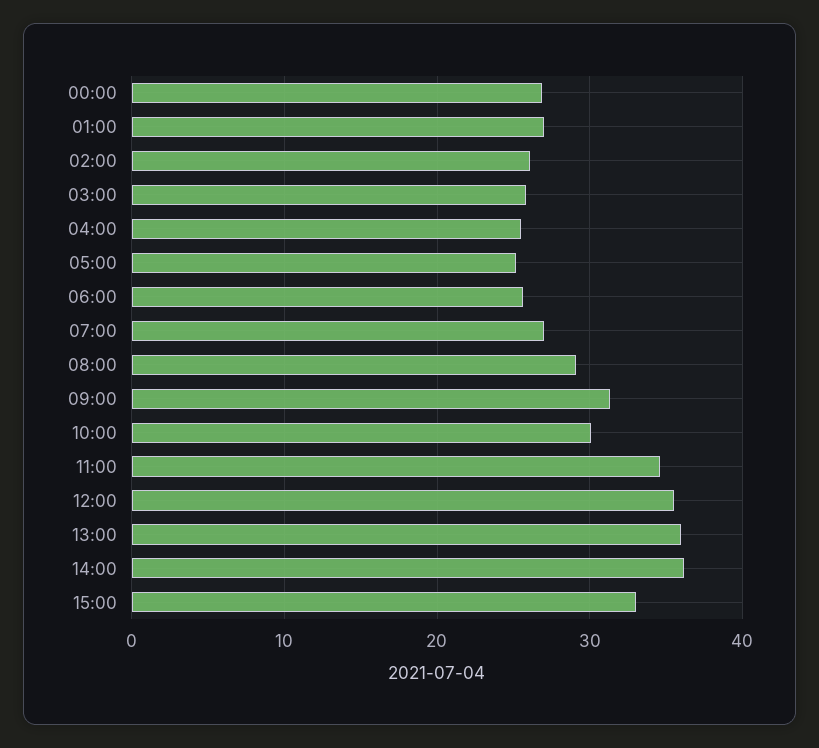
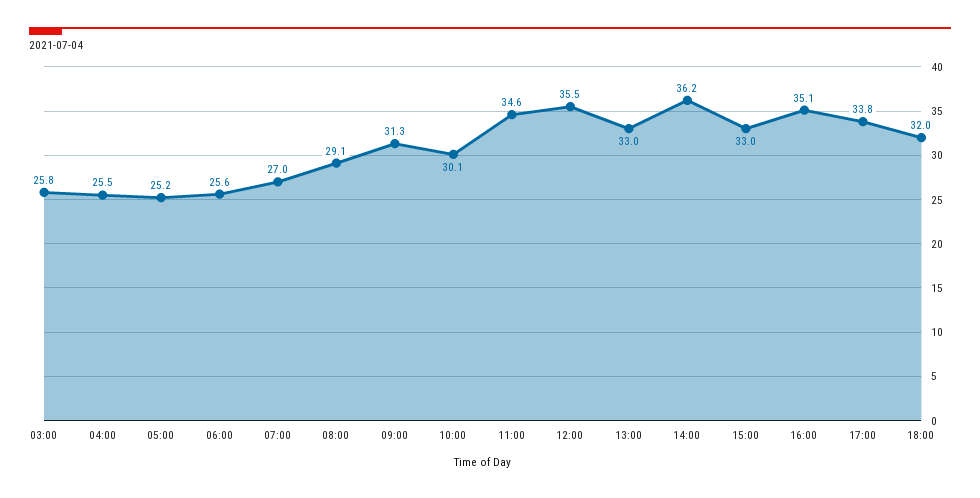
00:00: 27 -> none
01:00: 27 -> none
02:00: 26 -> none
13:00: 36 -> 33
16:00: none -> 35.1
17:00: none -> 33.8
18:00: none -> 32

